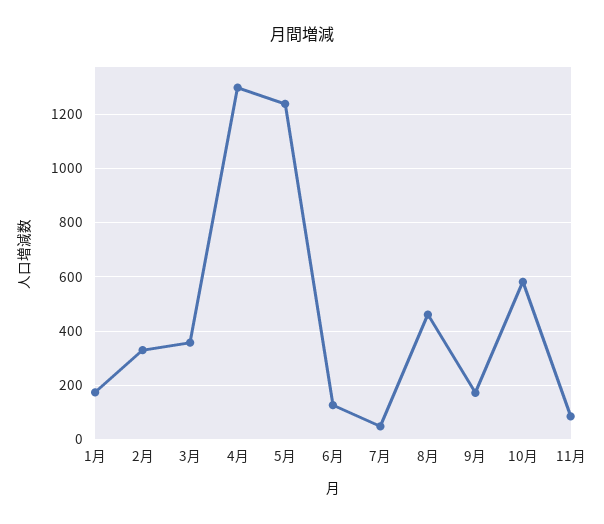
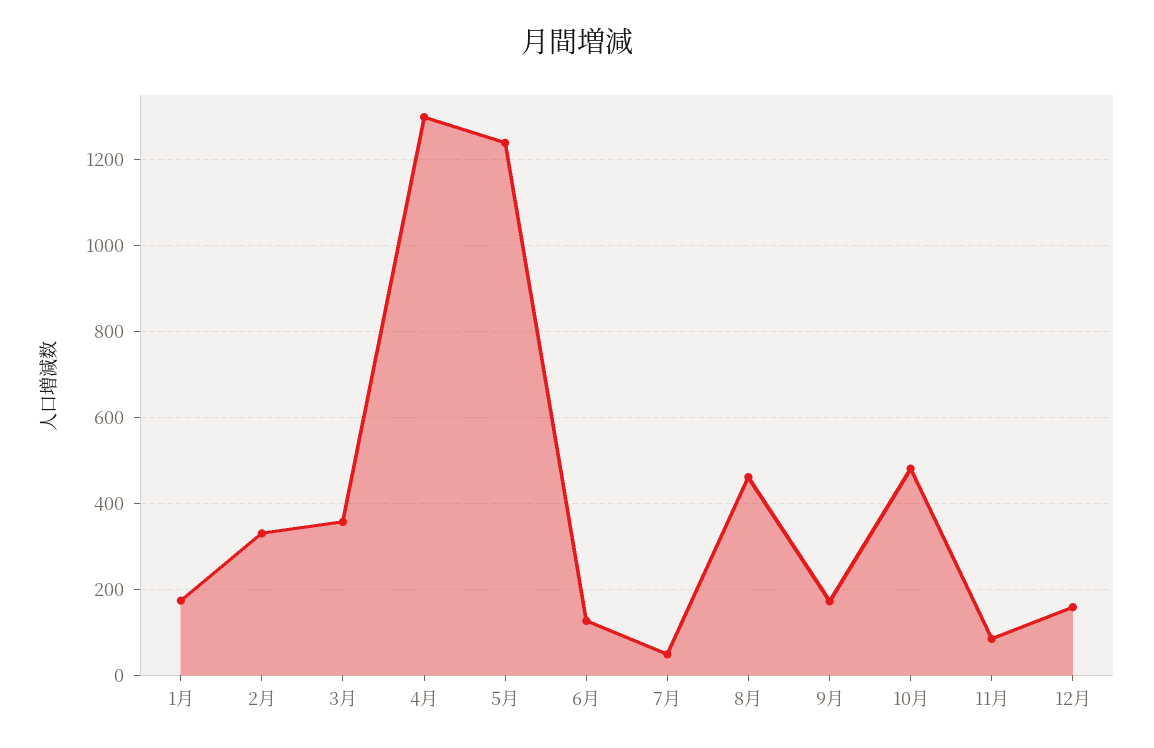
10月: 575 -> 480
12月: none -> 160

